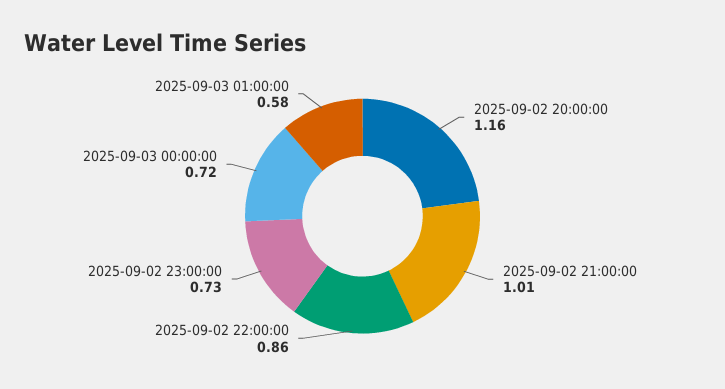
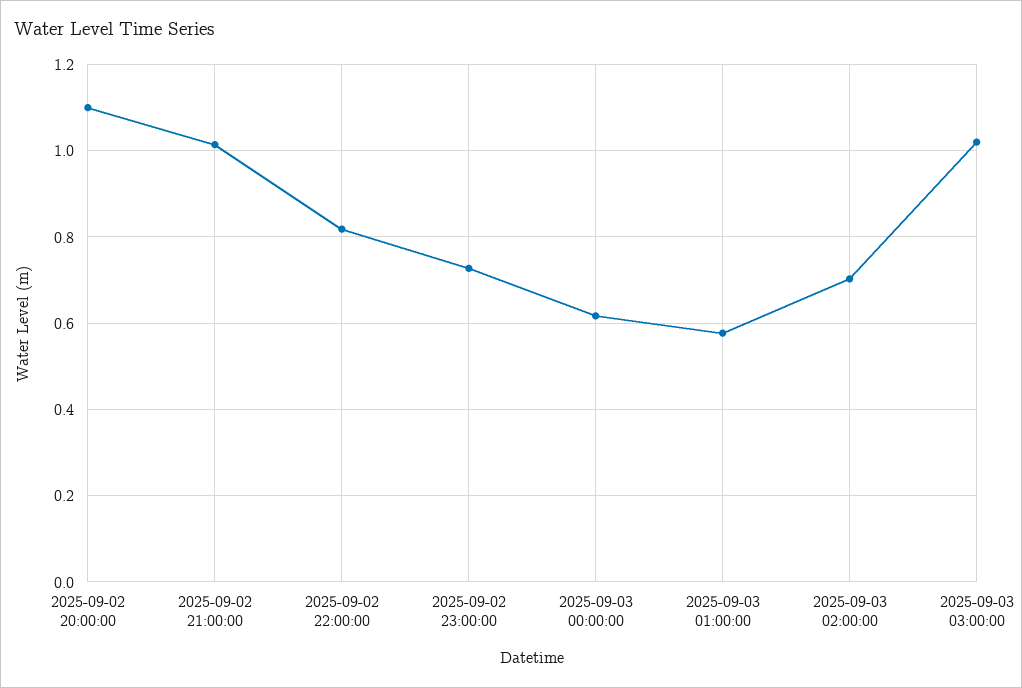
2025-09-02 20:00:00: 1.16 -> 1.1
2025-09-02 22:00:00: 0.86 -> 0.82
2025-09-03 00:00:00: 0.72 -> 0.62
2025-09-03 02:00:00: none -> 0.7
2025-09-03 03:00:00: none -> 1.02

